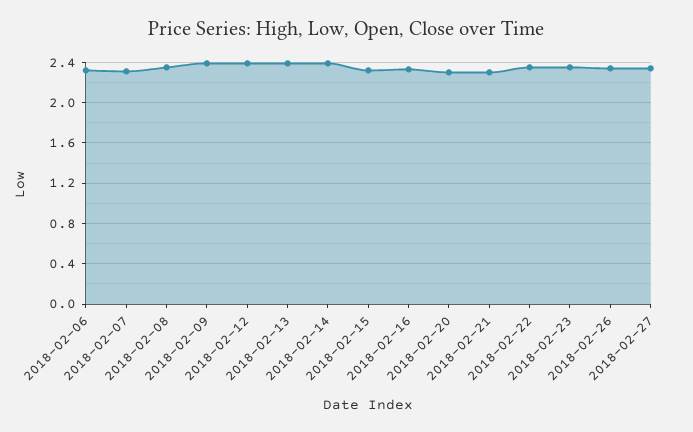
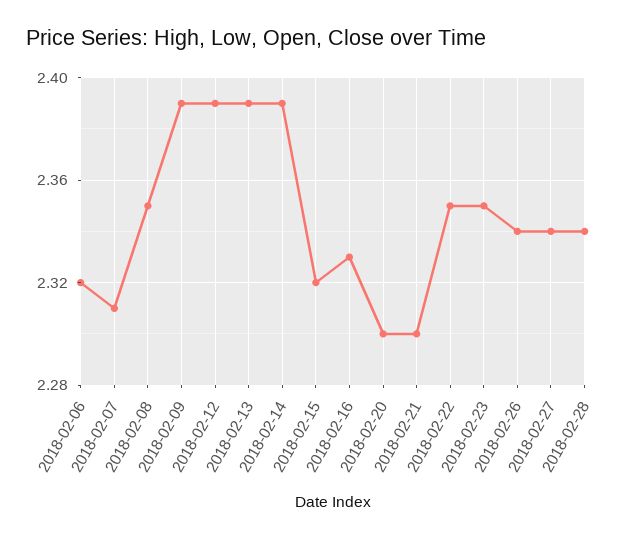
2018-02-28: none -> 2.34

